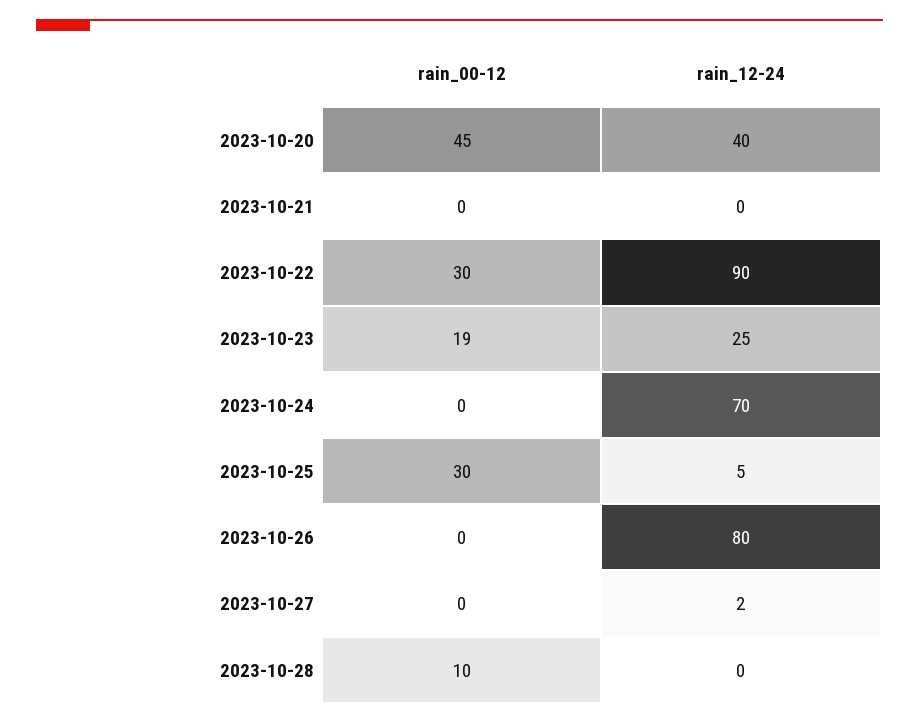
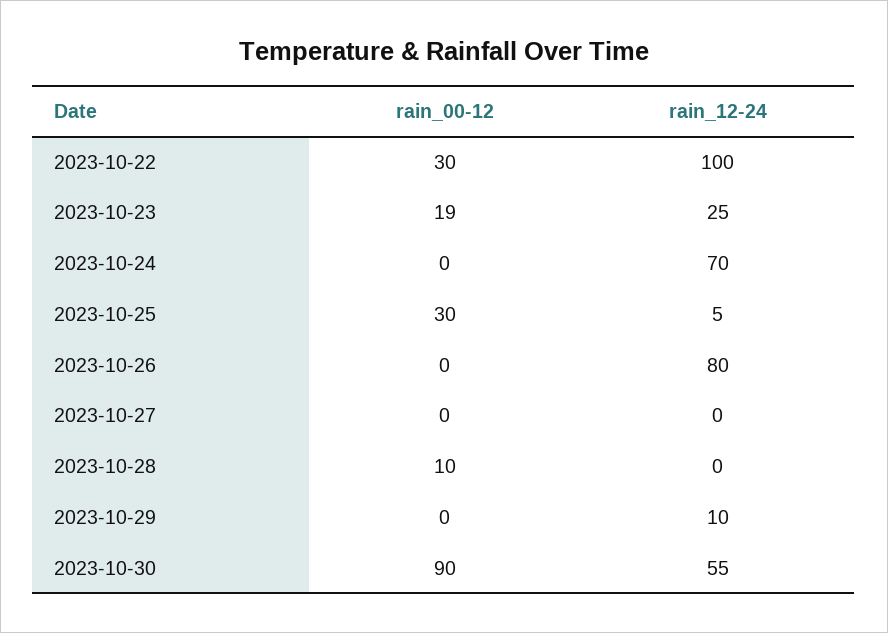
rain_00-12, 2023-10-20: 45 -> none
rain_12-24, 2023-10-20: 40 -> none
rain_00-12, 2023-10-21: 0 -> none
rain_12-24, 2023-10-21: 0 -> none
rain_12-24, 2023-10-22: 90 -> 100
rain_12-24, 2023-10-27: 2 -> 0
rain_00-12, 2023-10-29: none -> 0
rain_12-24, 2023-10-29: none -> 10
rain_00-12, 2023-10-30: none -> 90
rain_12-24, 2023-10-30: none -> 55

